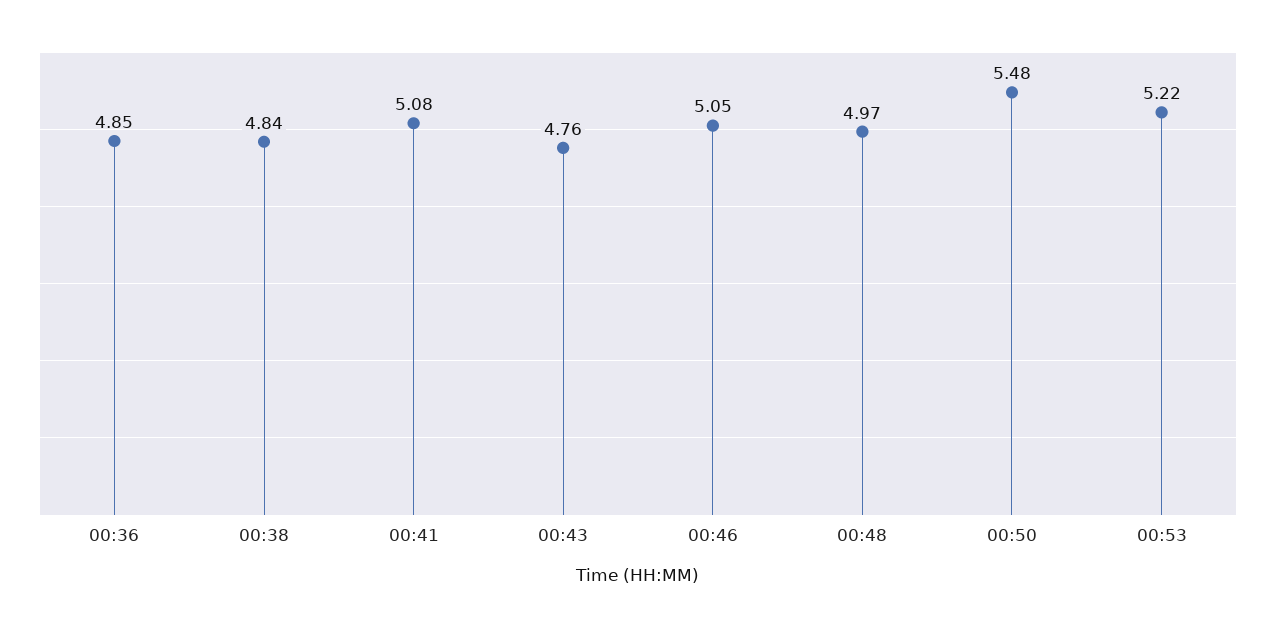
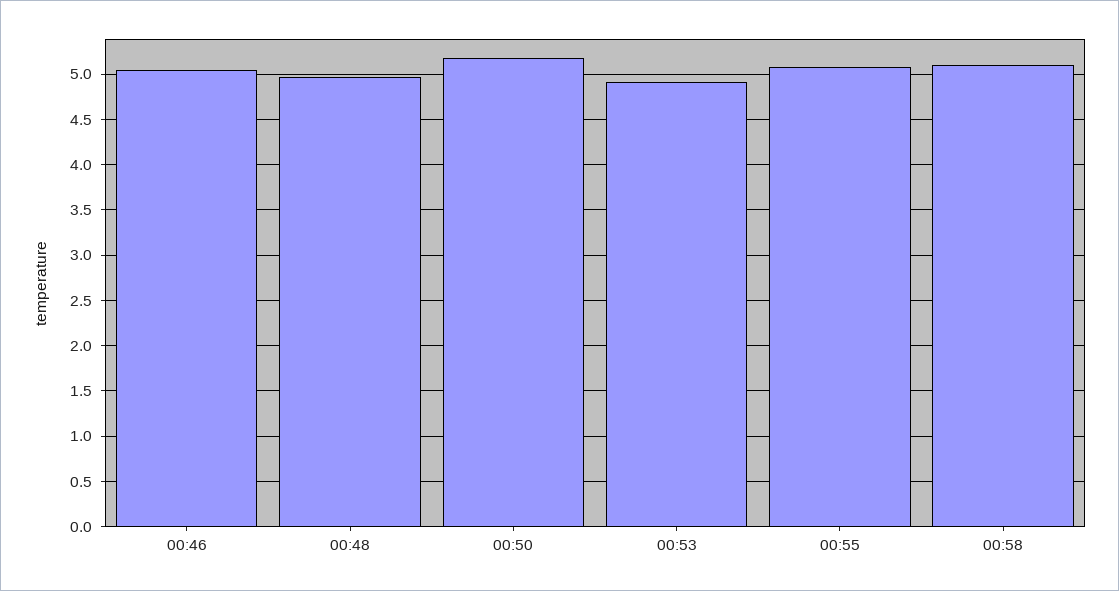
00:36: 4.85 -> none
00:38: 4.84 -> none
00:41: 5.08 -> none
00:43: 4.76 -> none
00:50: 5.48 -> 5.2
00:53: 5.22 -> 4.9
00:55: none -> 5.1
00:58: none -> 5.1

